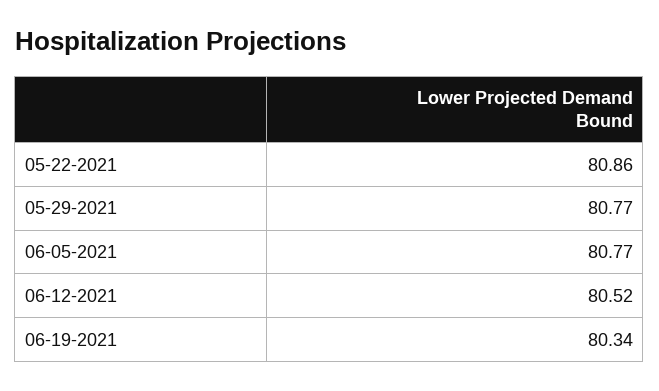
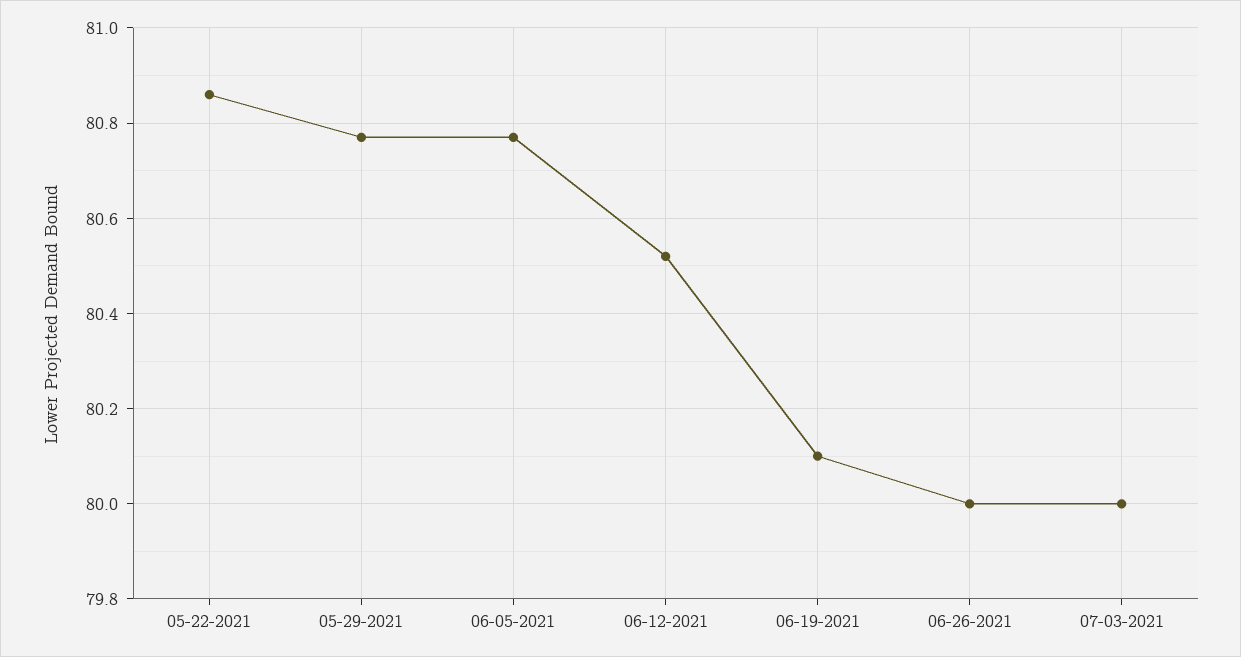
06-19-2021: 80.34 -> 80.1
06-26-2021: none -> 80
07-03-2021: none -> 80

